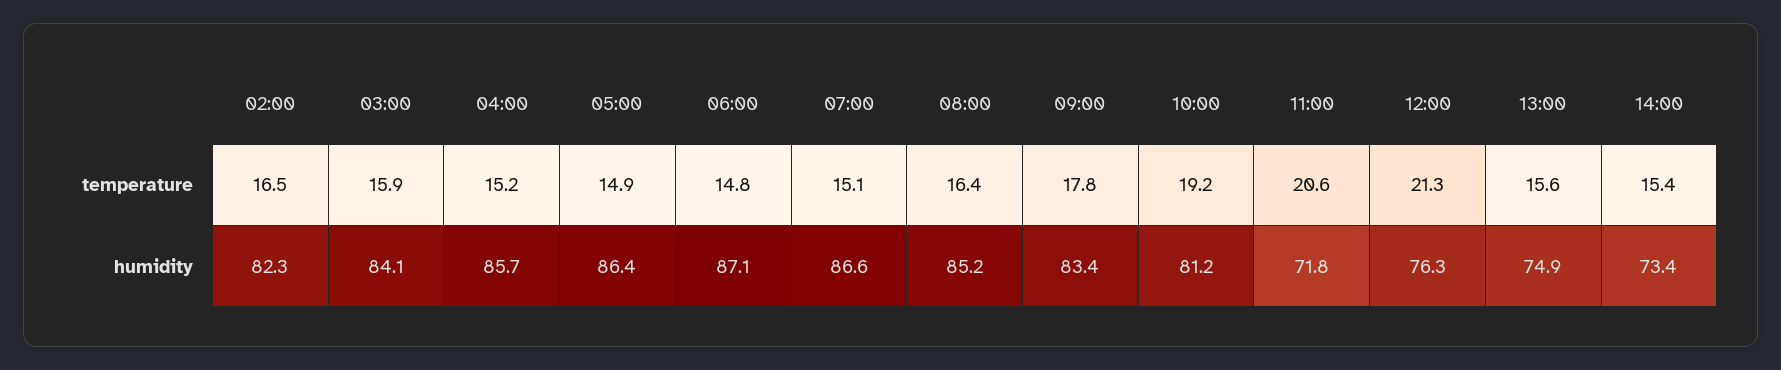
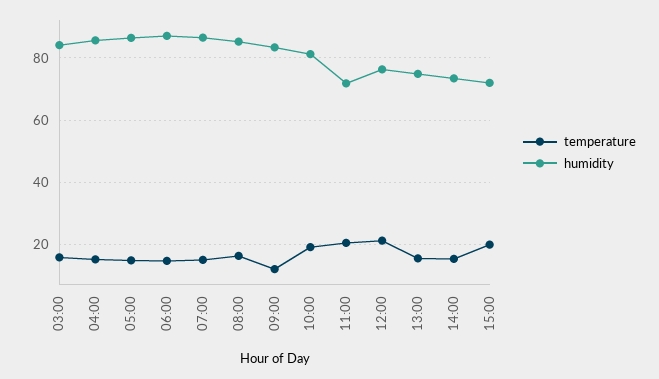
temperature, 02:00: 16.5 -> none
temperature, 09:00: 17.8 -> 12
humidity, 02:00: 82.3 -> none
temperature, 15:00: none -> 20
humidity, 15:00: none -> 72

